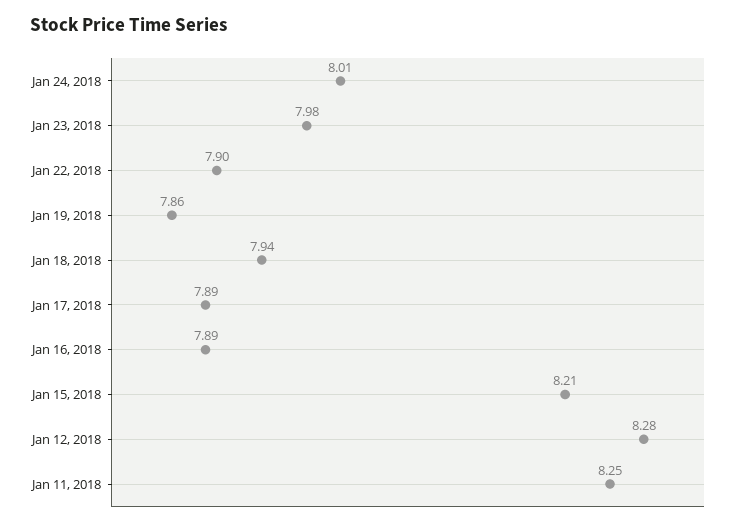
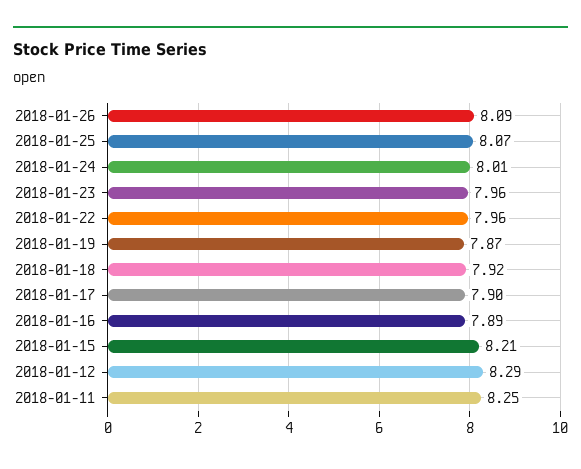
Jan 23, 2018: 7.98 -> 7.96
Jan 22, 2018: 7.9 -> 7.96
Jan 19, 2018: 7.86 -> 7.87
Jan 18, 2018: 7.94 -> 7.92
Jan 17, 2018: 7.89 -> 7.9
Jan 12, 2018: 8.28 -> 8.29
2018-01-26: none -> 8.09
2018-01-25: none -> 8.07

